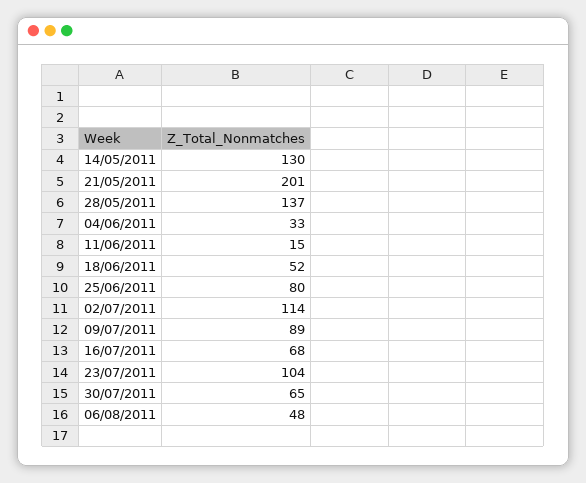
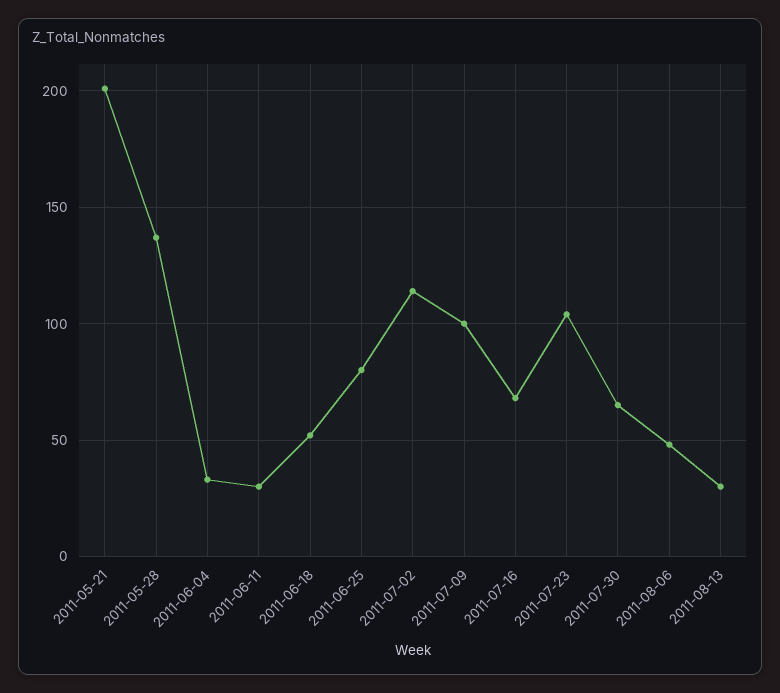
14/05/2011: 130 -> none
11/06/2011: 15 -> 30
09/07/2011: 89 -> 100
2011-08-13: none -> 30

